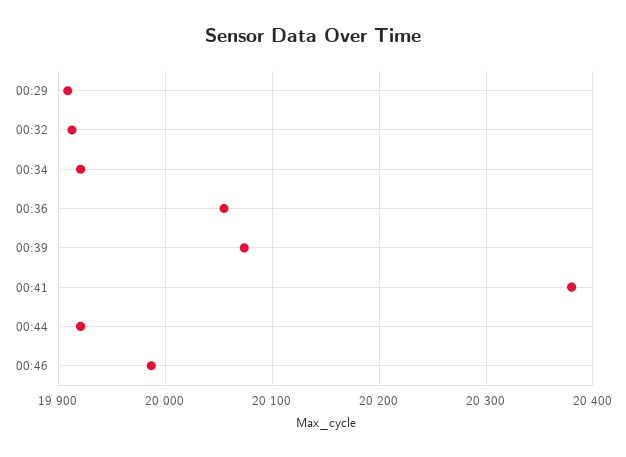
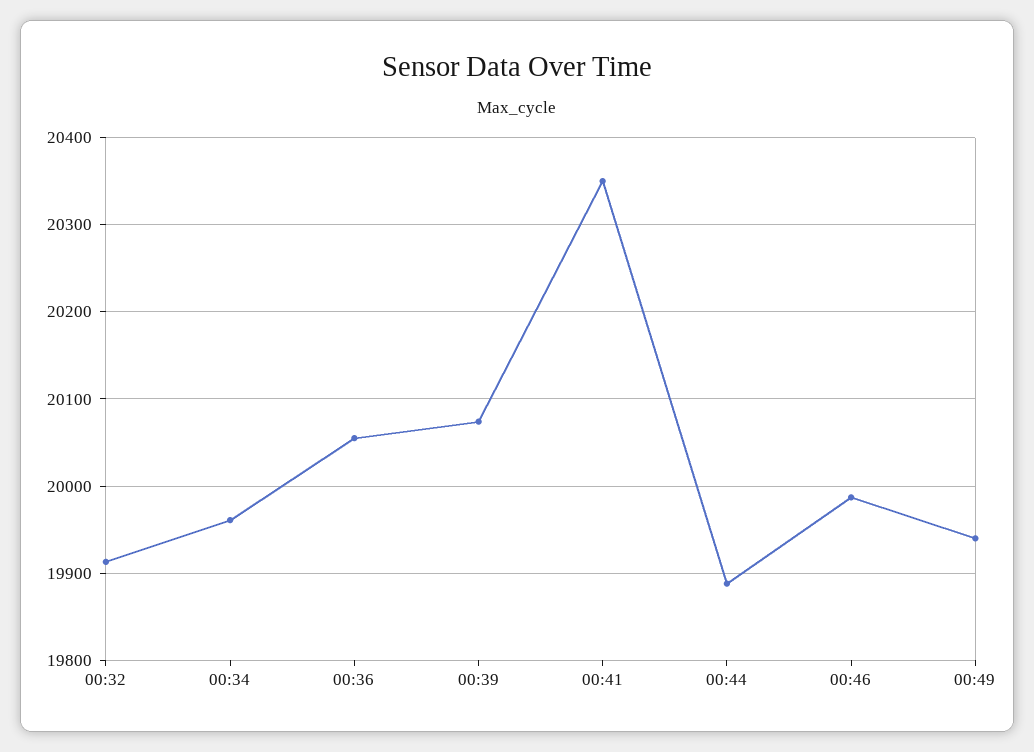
00:29: 19910 -> none
00:34: 19920 -> 19960
00:41: 20380 -> 20350
00:44: 19920 -> 19890
00:49: none -> 19940

